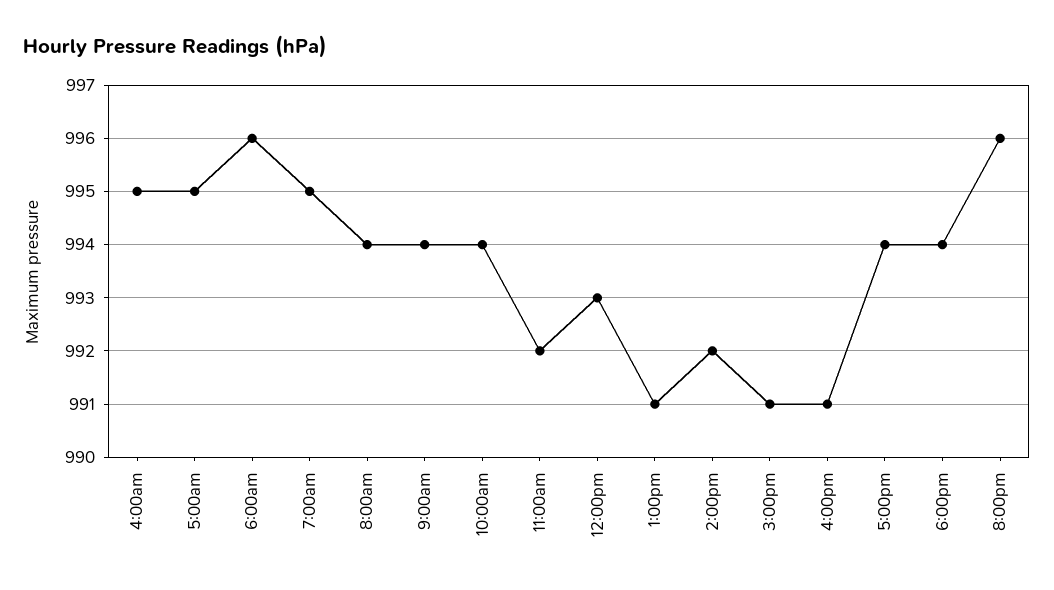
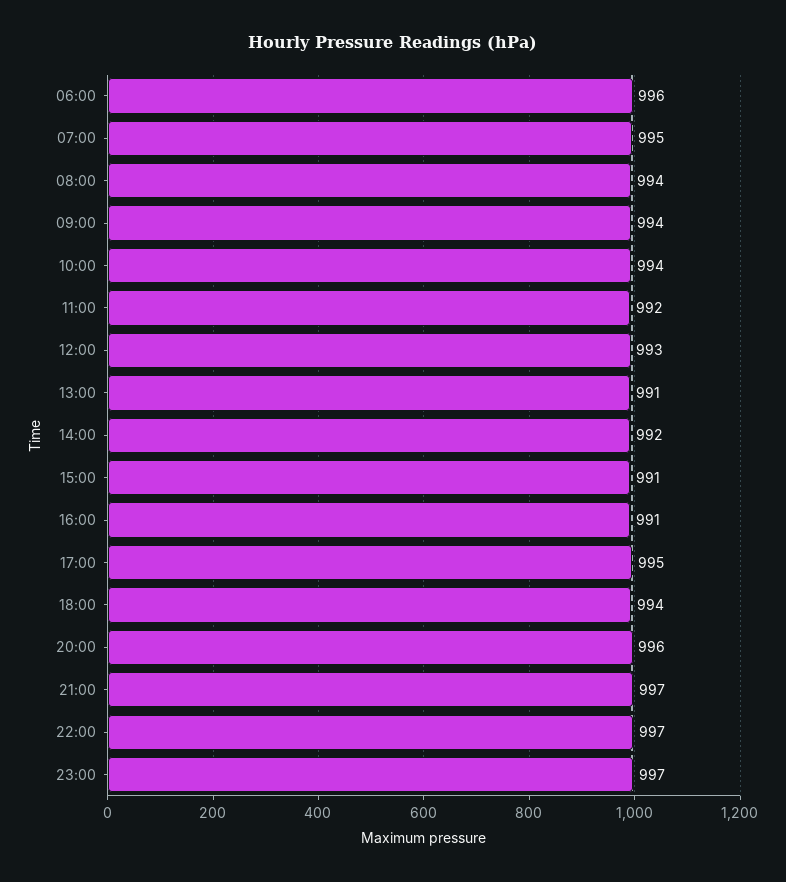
4:00am: 995 -> none
5:00am: 995 -> none
5:00pm: 994 -> 995
21:00: none -> 997
22:00: none -> 997
23:00: none -> 997

